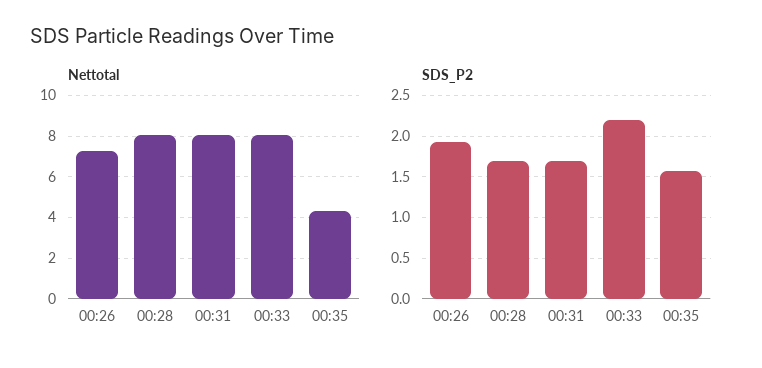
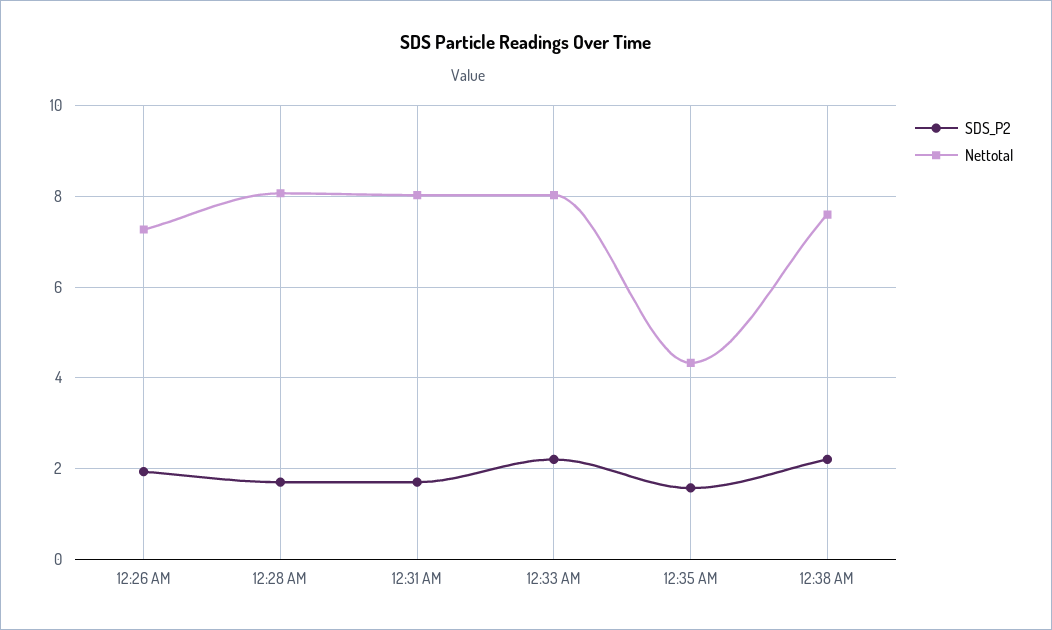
SDS_P2, 12:38 AM: none -> 2.2
Nettotal, 12:38 AM: none -> 7.6

